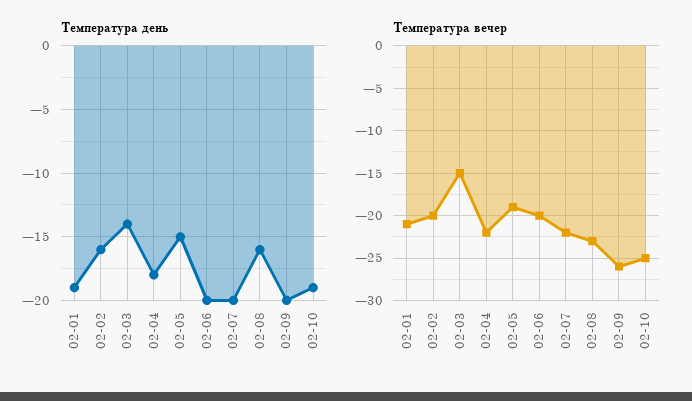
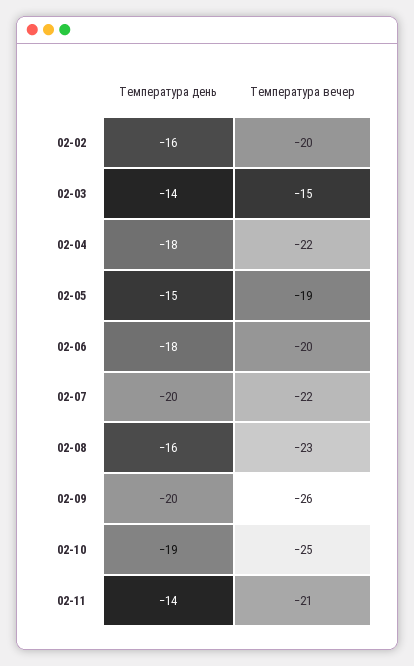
Температура день, 02-01: -19 -> none
Температура день, 02-06: -20 -> -18
Температура вечер, 02-01: -21 -> none
Температура день, 02-11: none -> -14
Температура вечер, 02-11: none -> -21

